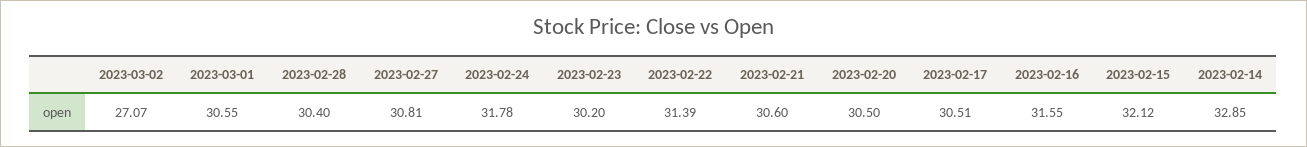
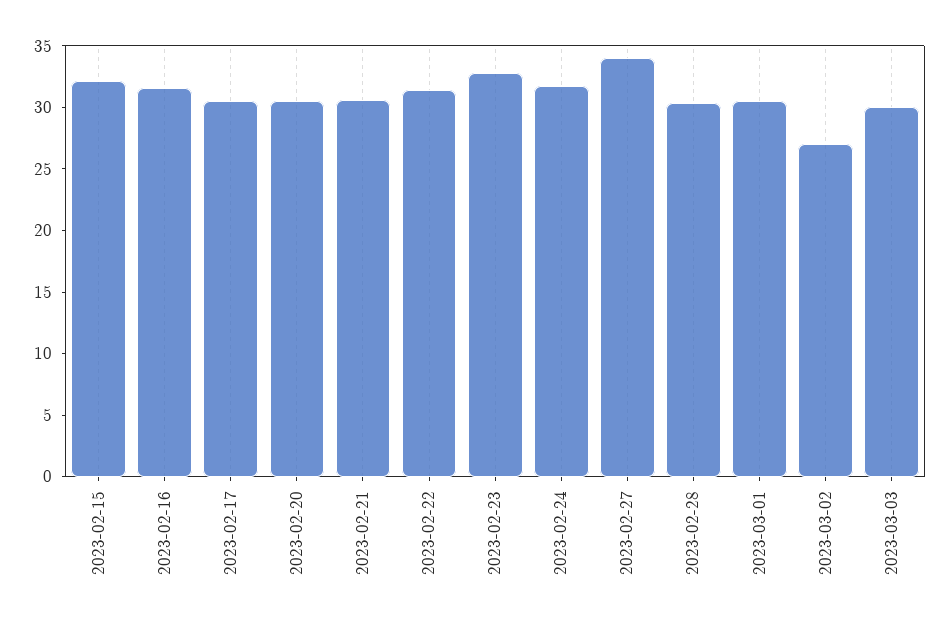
2023-02-27: 30.81 -> 34
2023-02-23: 30.2 -> 33
2023-02-14: 32.85 -> none
2023-03-03: none -> 30

